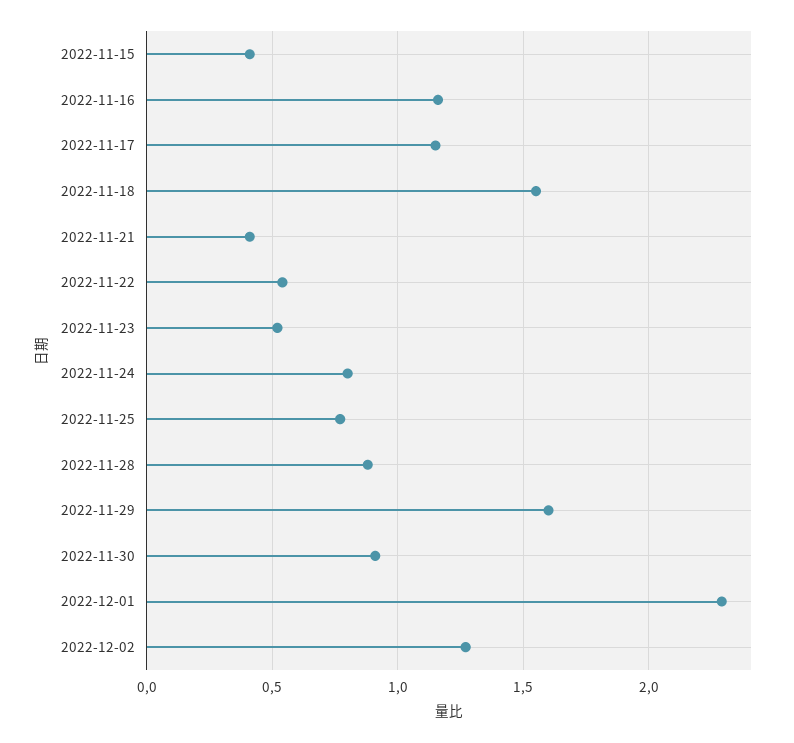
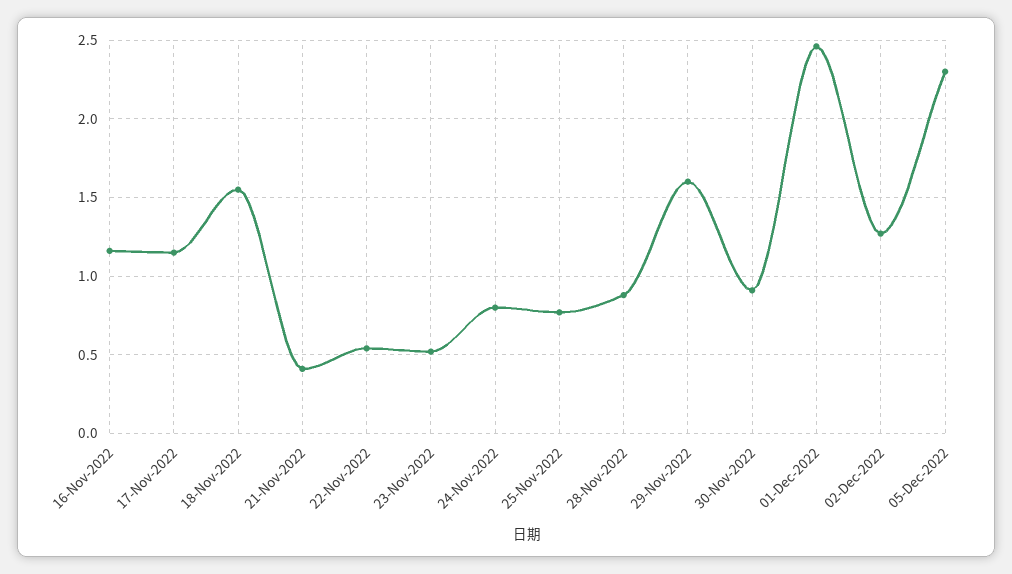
2022-11-15: 0.4 -> none
2022-12-01: 2.3 -> 2.45
05-Dec-2022: none -> 2.3

